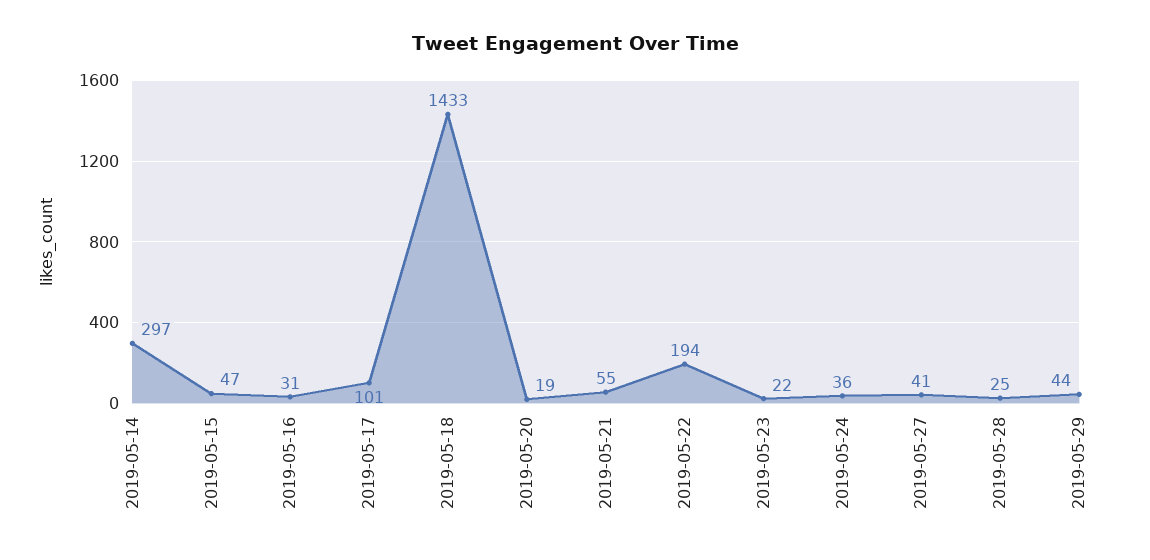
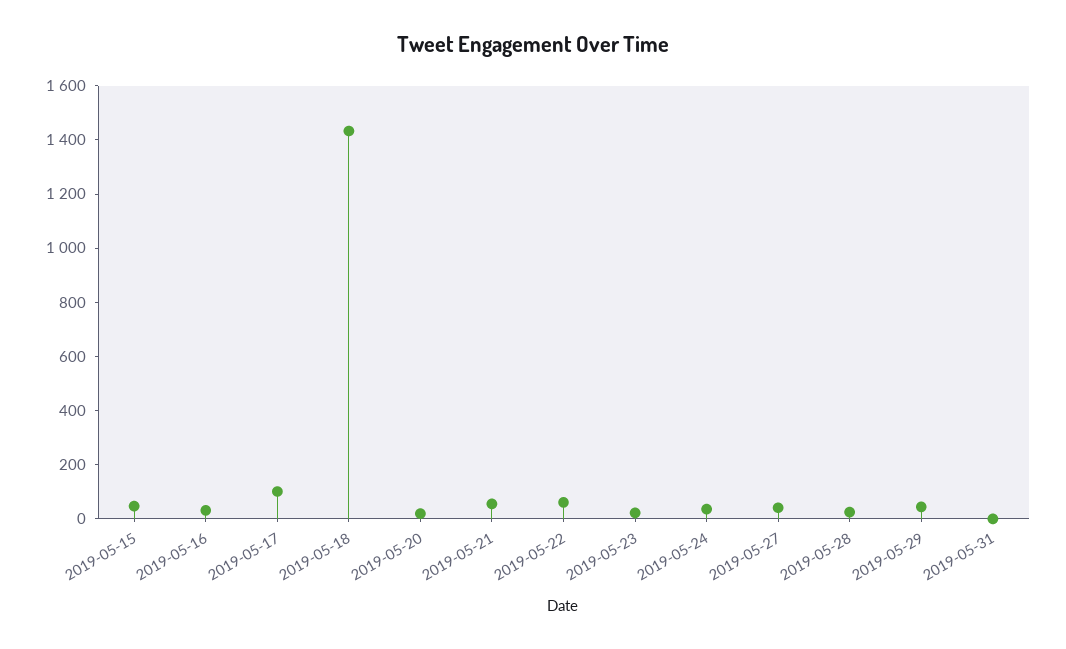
2019-05-14: 297 -> none
2019-05-22: 194 -> 50
2019-05-31: none -> 0

